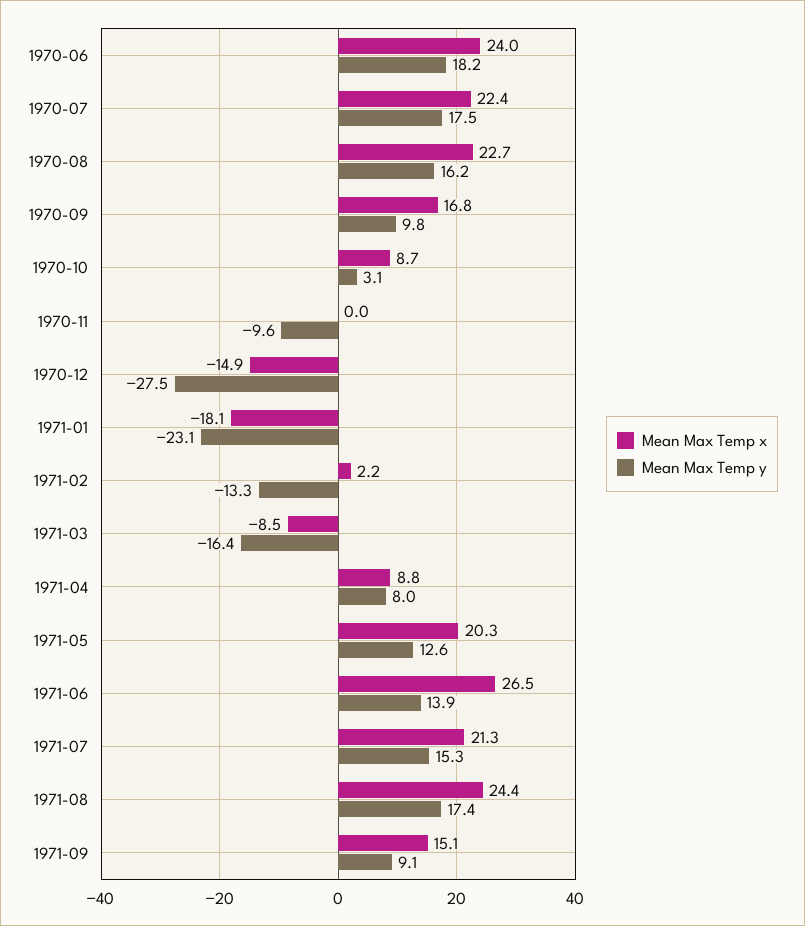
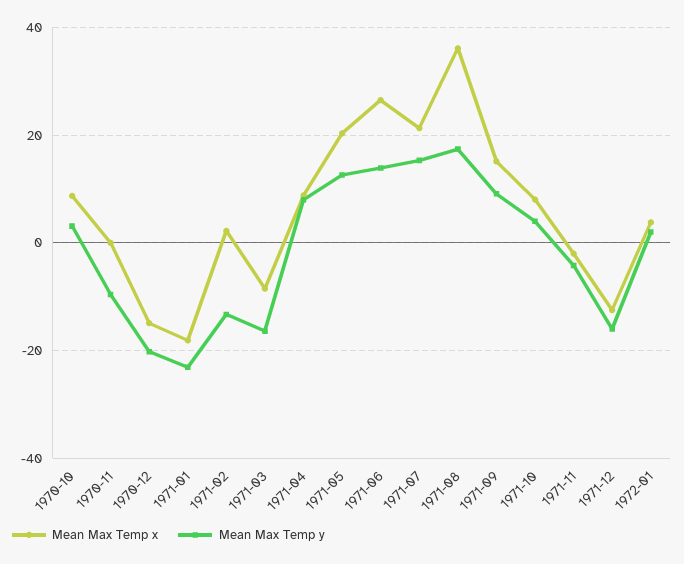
Mean Max Temp x, 1970-06: 24 -> none
Mean Max Temp y, 1970-06: 18.2 -> none
Mean Max Temp x, 1970-07: 22.4 -> none
Mean Max Temp y, 1970-07: 17.5 -> none
Mean Max Temp x, 1970-08: 22.7 -> none
Mean Max Temp y, 1970-08: 16.2 -> none
Mean Max Temp x, 1970-09: 16.8 -> none
Mean Max Temp y, 1970-09: 9.8 -> none
Mean Max Temp y, 1970-12: -27.5 -> -20
Mean Max Temp x, 1971-08: 24.4 -> 36
Mean Max Temp x, 1971-10: none -> 8
Mean Max Temp y, 1971-10: none -> 4
Mean Max Temp x, 1971-11: none -> -2
Mean Max Temp y, 1971-11: none -> -4
Mean Max Temp x, 1971-12: none -> -12
Mean Max Temp y, 1971-12: none -> -16
Mean Max Temp x, 1972-01: none -> 4
Mean Max Temp y, 1972-01: none -> 2

